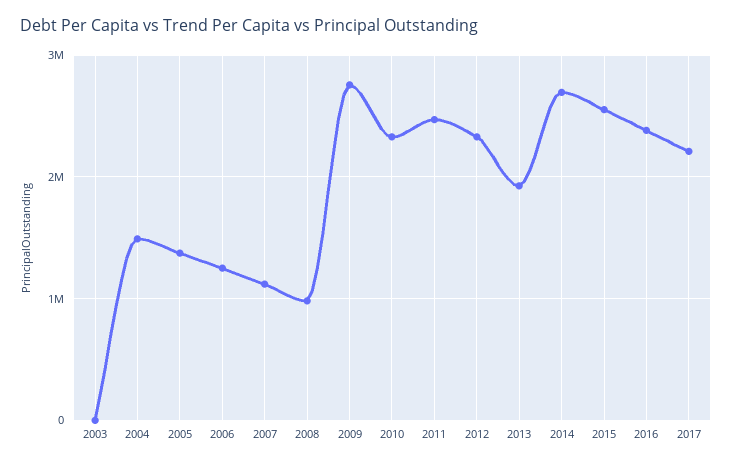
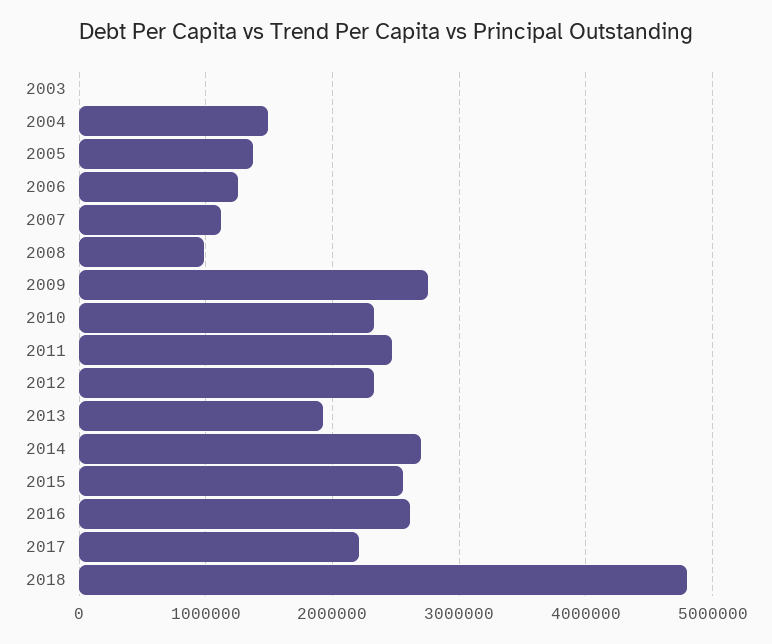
2016: 2400000 -> 2600000
2018: none -> 4800000

